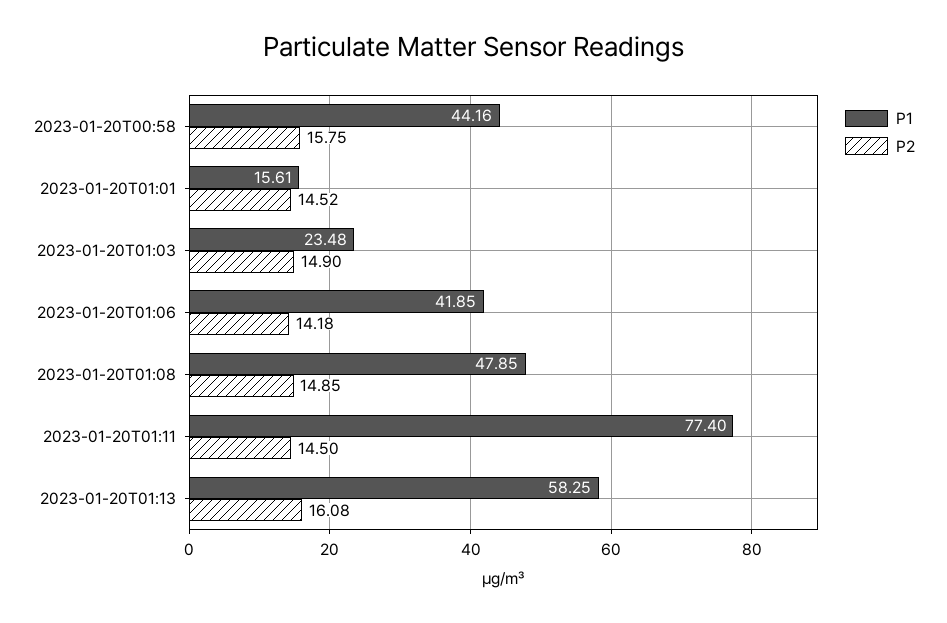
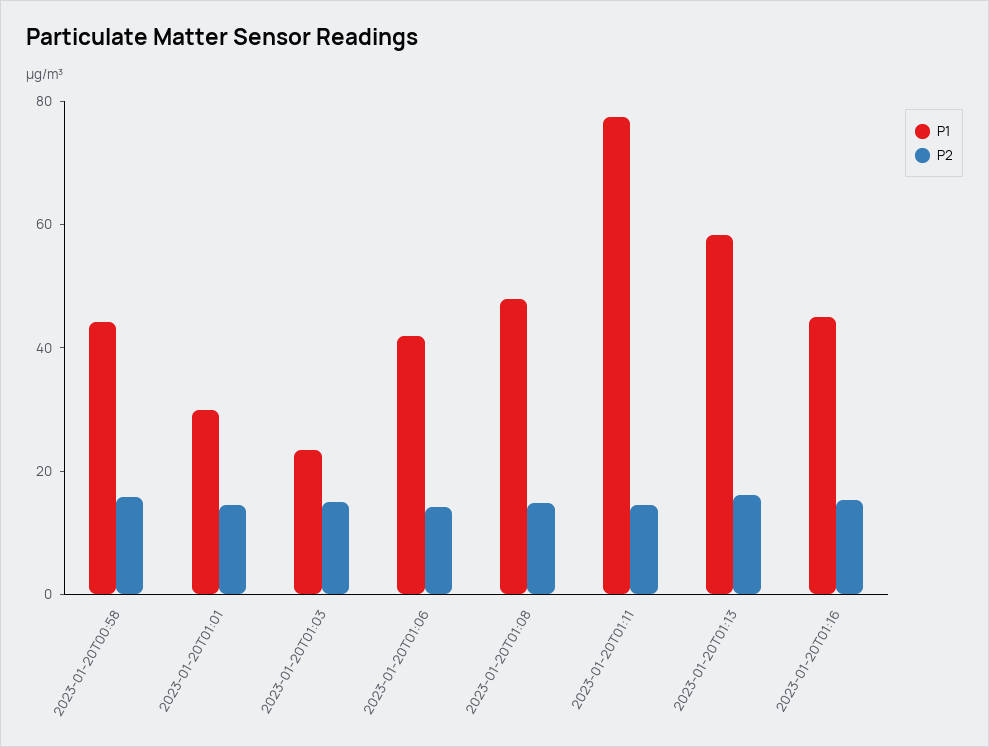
P1, 2023-01-20T01:01: 15.61 -> 30
P1, 2023-01-20T01:16: none -> 45
P2, 2023-01-20T01:16: none -> 15

